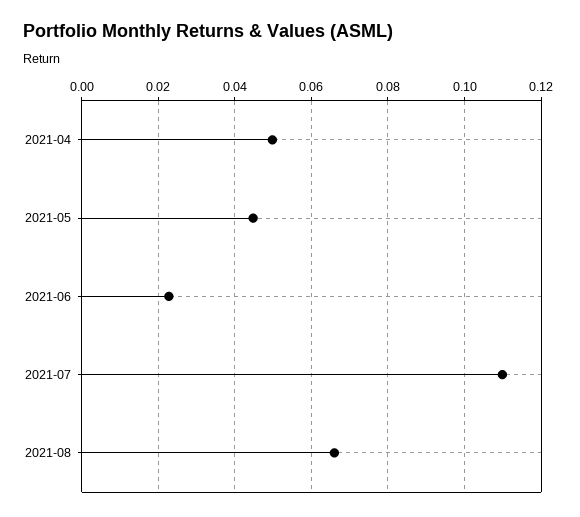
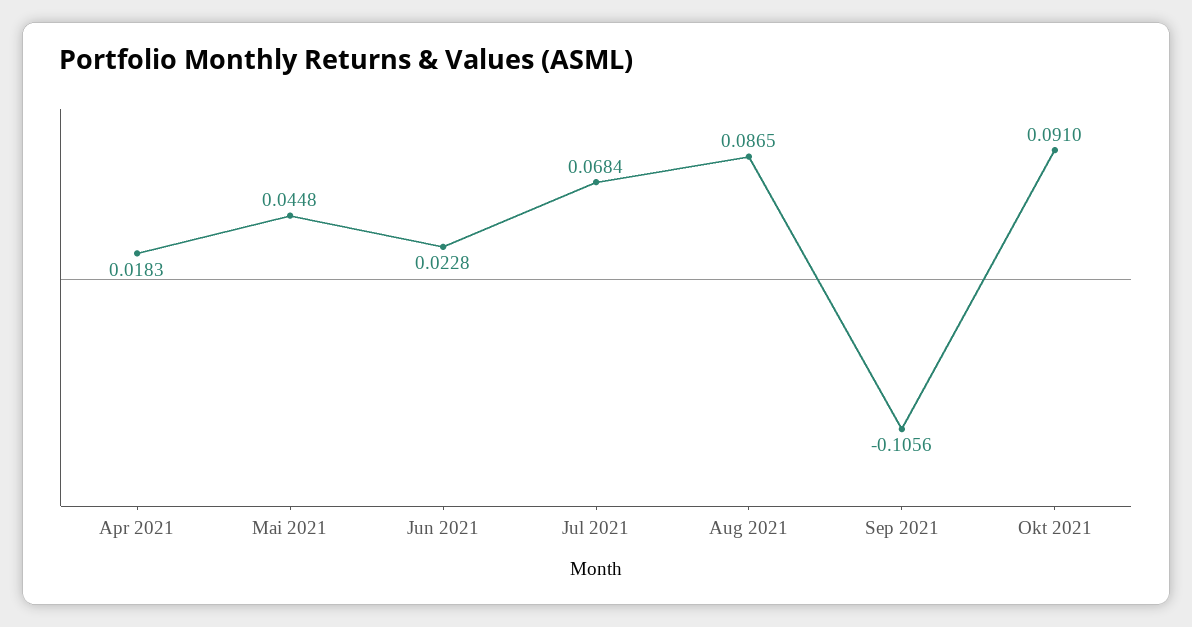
2021-04: 0.05 -> 0.0183
2021-07: 0.11 -> 0.0684
2021-08: 0.066 -> 0.0865
Sep 2021: none -> -0.1056
Okt 2021: none -> 0.091

